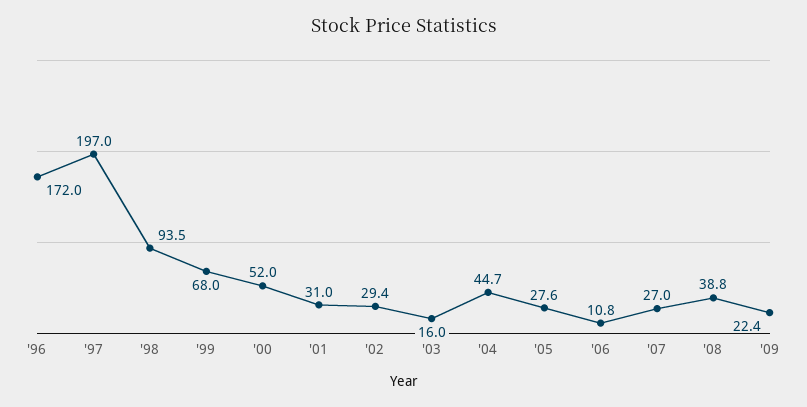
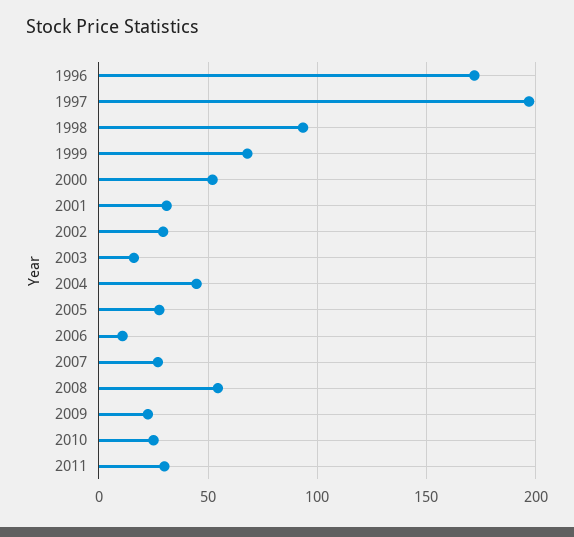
'08: 38.8 -> 55
2010: none -> 25
2011: none -> 30

